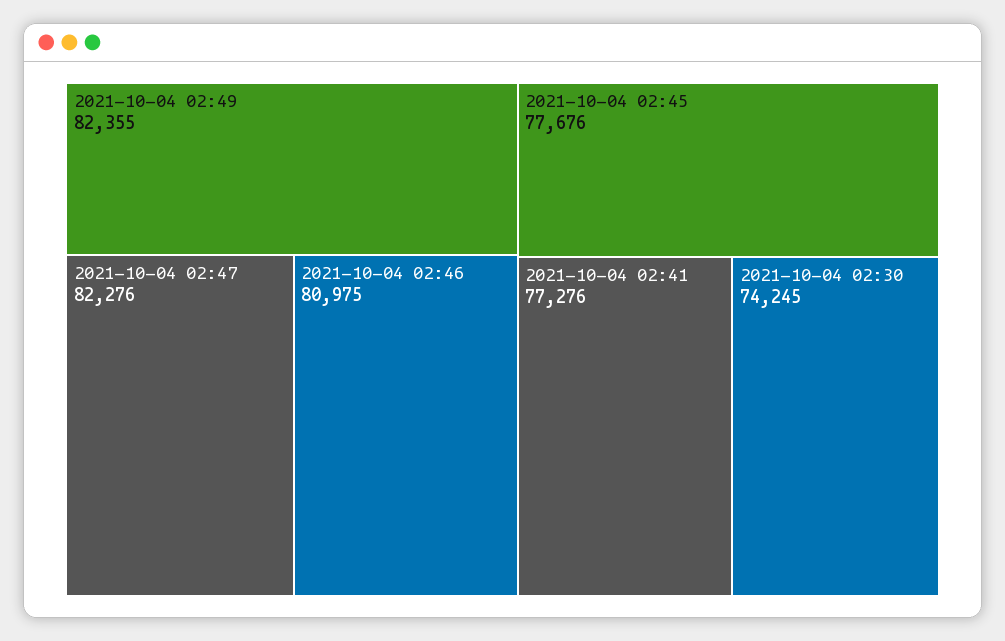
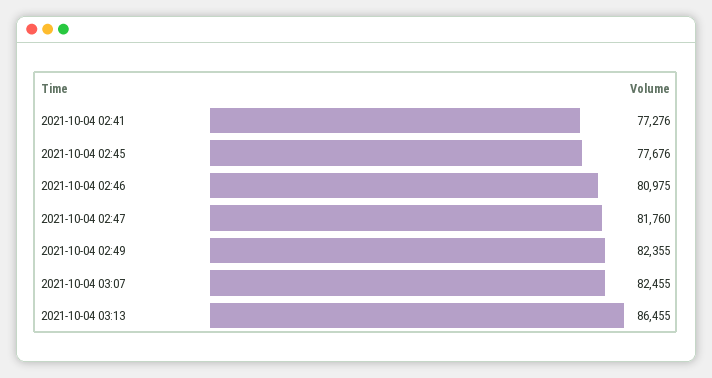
2021-10-04 02:47: 82276 -> 81760
2021-10-04 02:30: 74245 -> none
2021-10-04 03:07: none -> 82455
2021-10-04 03:13: none -> 86455

